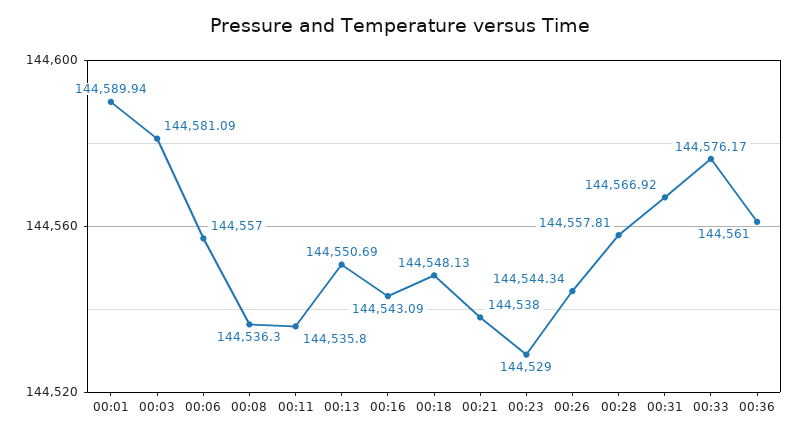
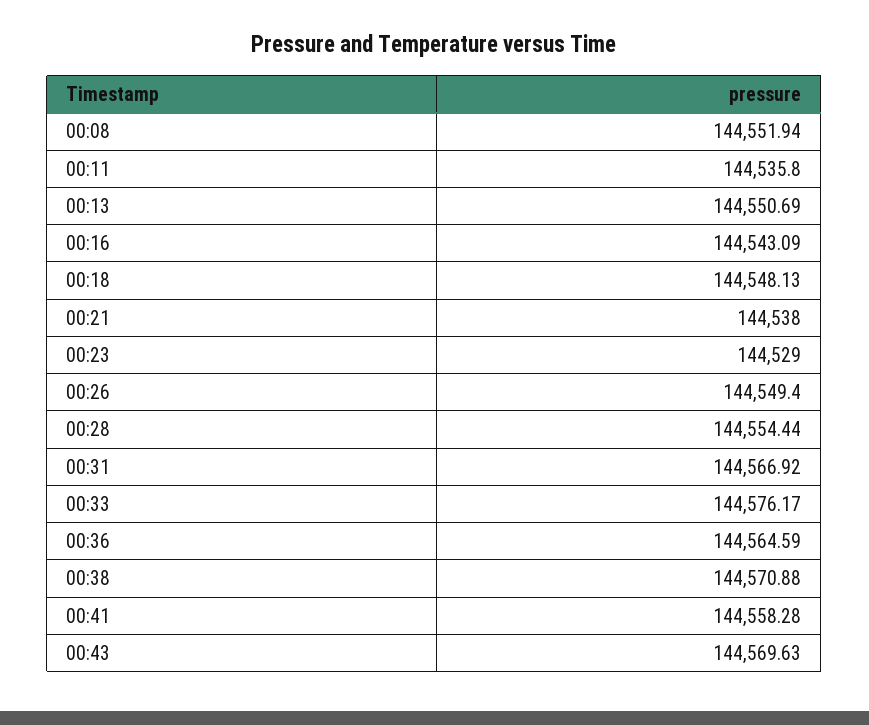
00:01: 144589.94 -> none
00:03: 144581.09 -> none
00:06: 144557 -> none
00:08: 144536.3 -> 144551.94
00:26: 144544.34 -> 144549.4
00:28: 144557.81 -> 144554.44
00:36: 144561 -> 144564.59
00:38: none -> 144570.88
00:41: none -> 144558.28
00:43: none -> 144569.63

